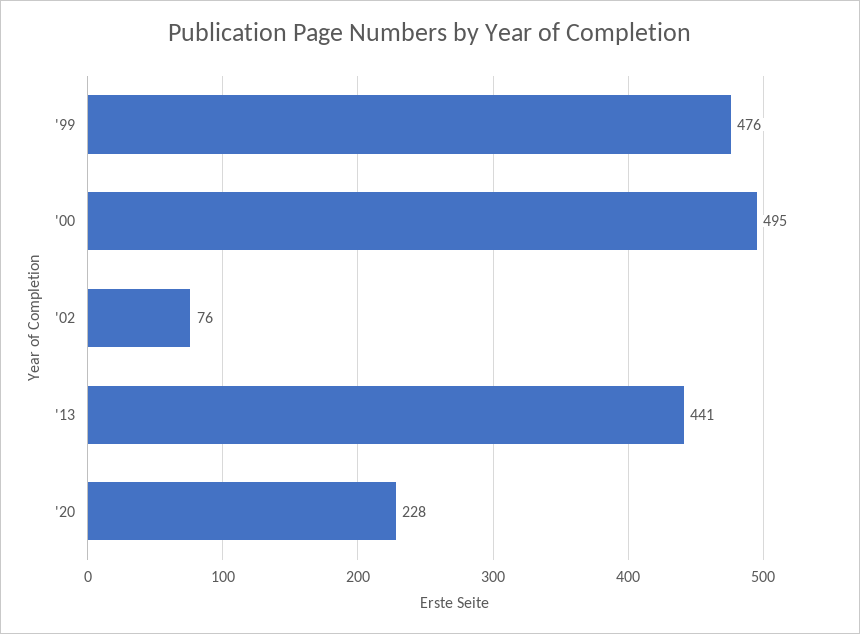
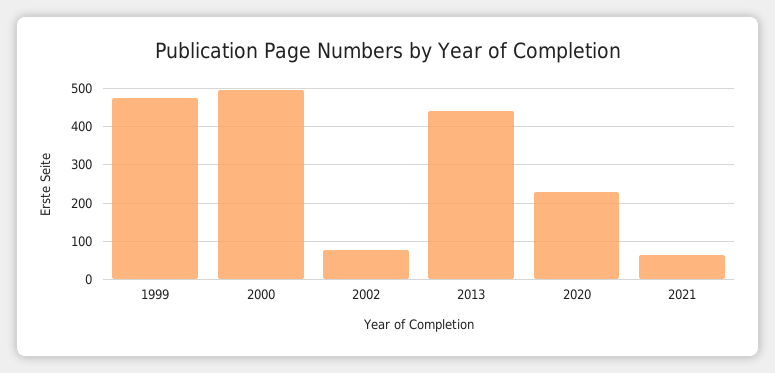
2021: none -> 60

